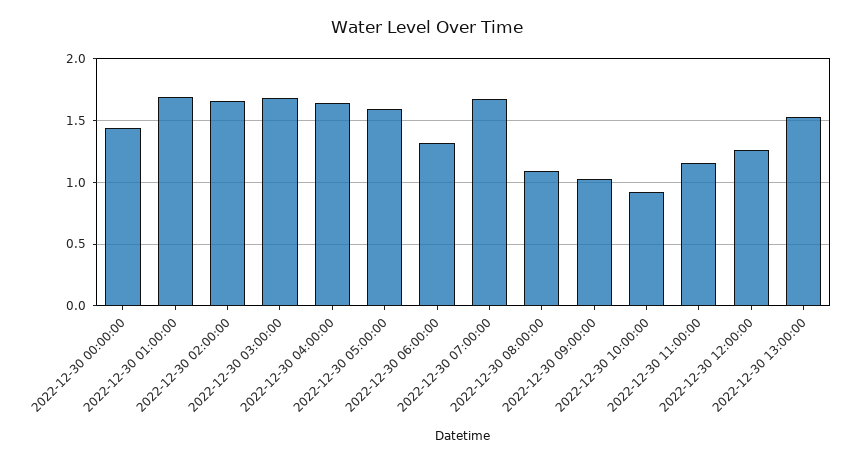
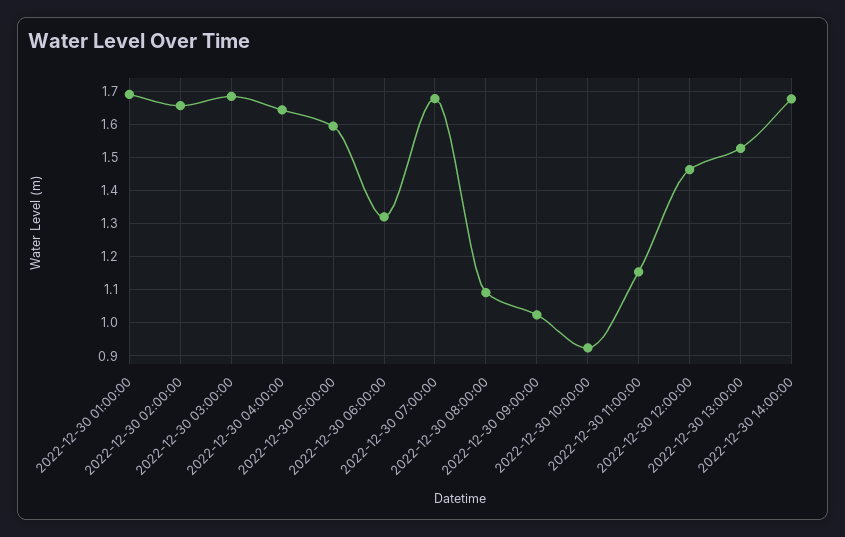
2022-12-30 00:00:00: 1.45 -> none
2022-12-30 12:00:00: 1.25 -> 1.46
2022-12-30 14:00:00: none -> 1.68

